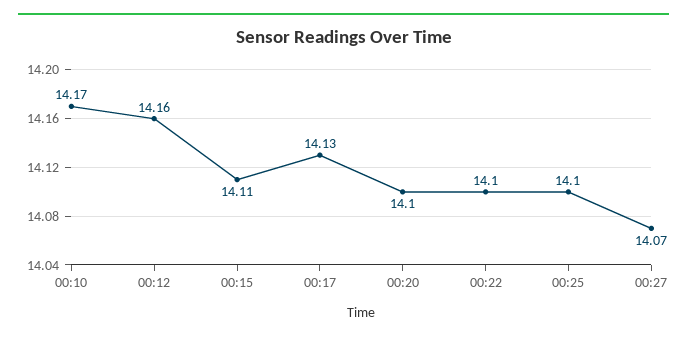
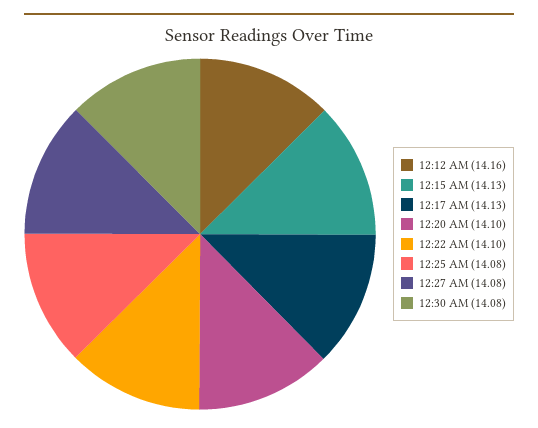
00:10: 14.17 -> none
00:15: 14.11 -> 14.13
00:25: 14.1 -> 14.08
00:27: 14.07 -> 14.08
12:30 AM: none -> 14.08

